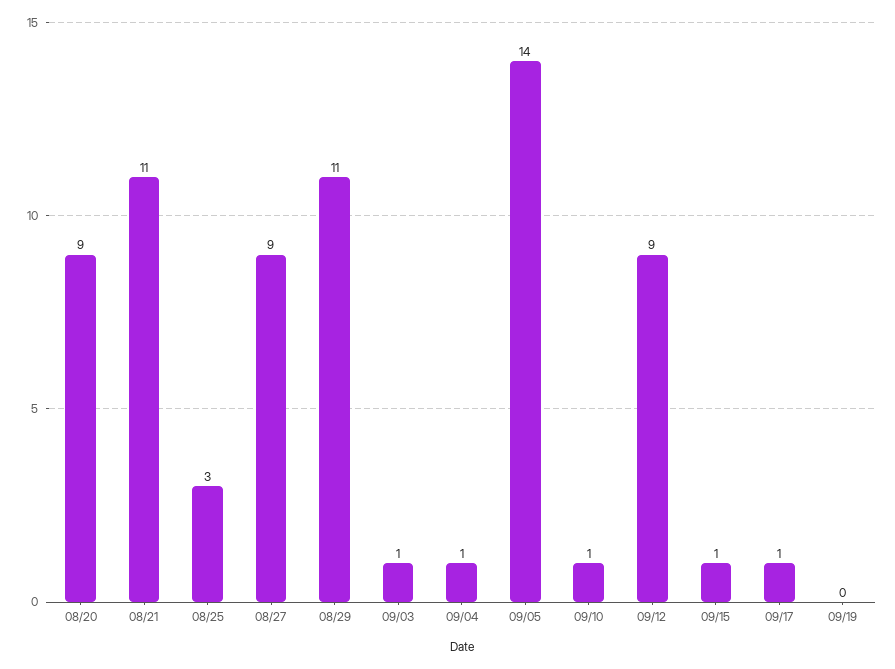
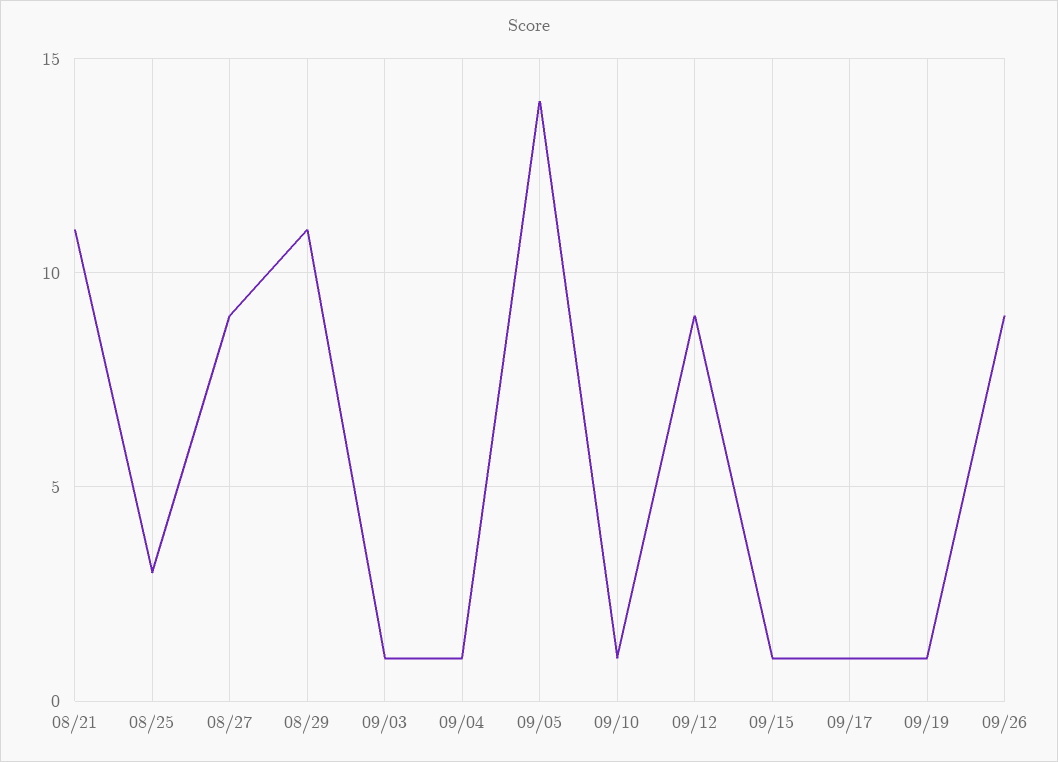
08/20: 9 -> none
09/19: 0 -> 1
09/26: none -> 9

